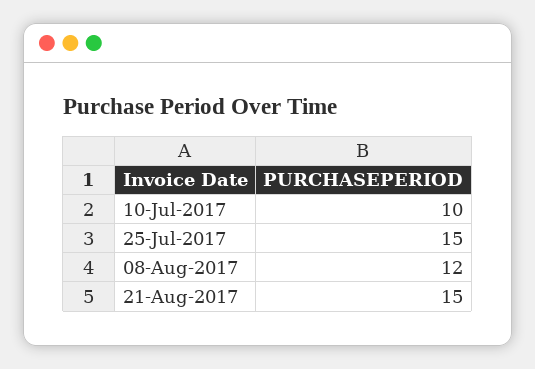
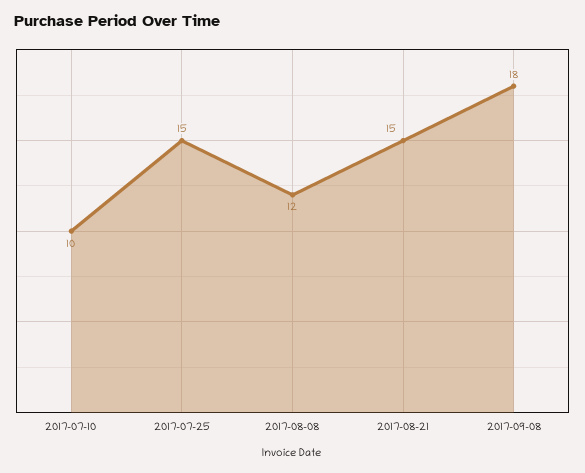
2017-09-08: none -> 18

